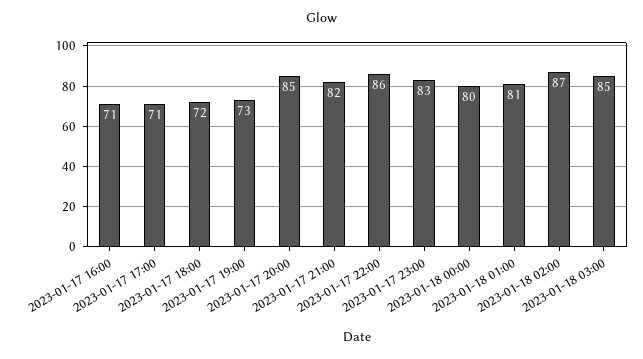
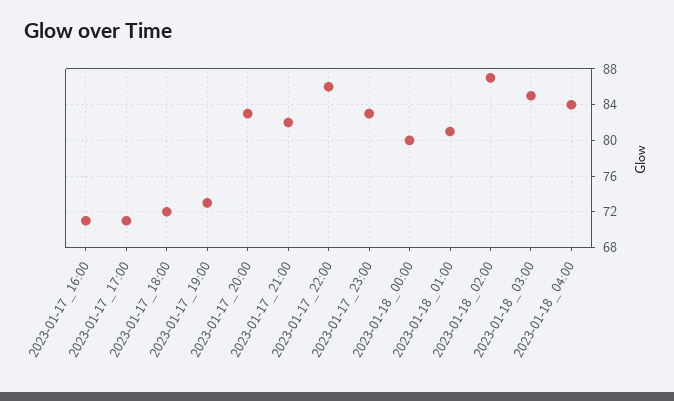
2023-01-17 20:00: 85 -> 83
2023-01-18_04:00: none -> 84

